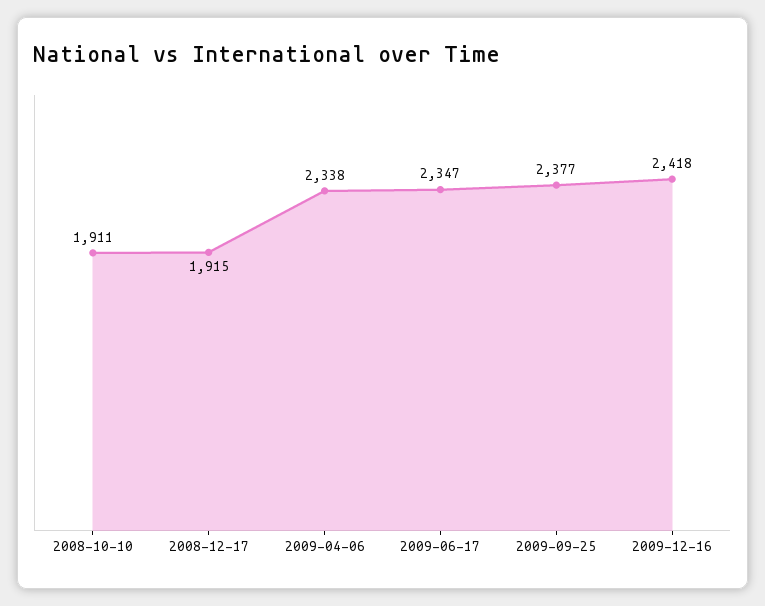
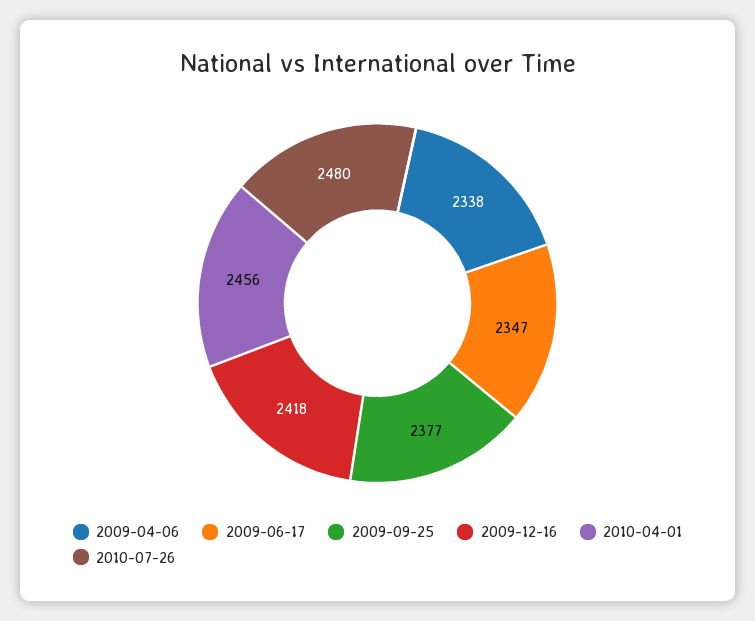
2008-10-10: 1911 -> none
2008-12-17: 1915 -> none
2010-04-01: none -> 2456
2010-07-26: none -> 2480

